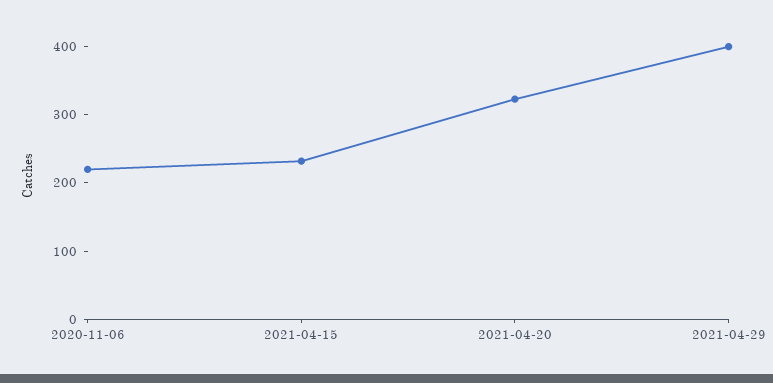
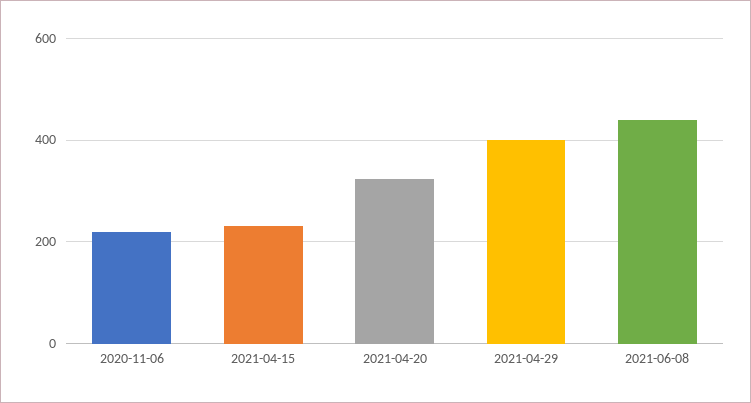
2021-06-08: none -> 440

